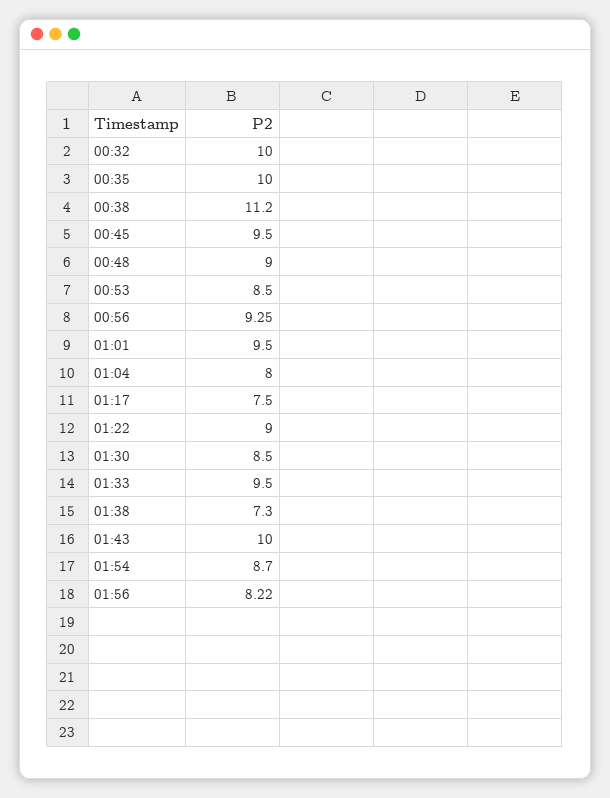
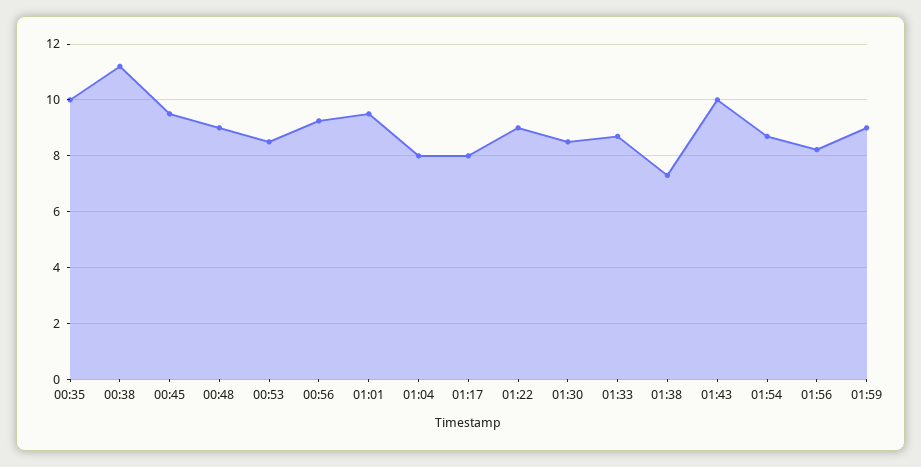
00:32: 10 -> none
01:17: 7.5 -> 8
01:33: 9.5 -> 8.75
01:59: none -> 9

